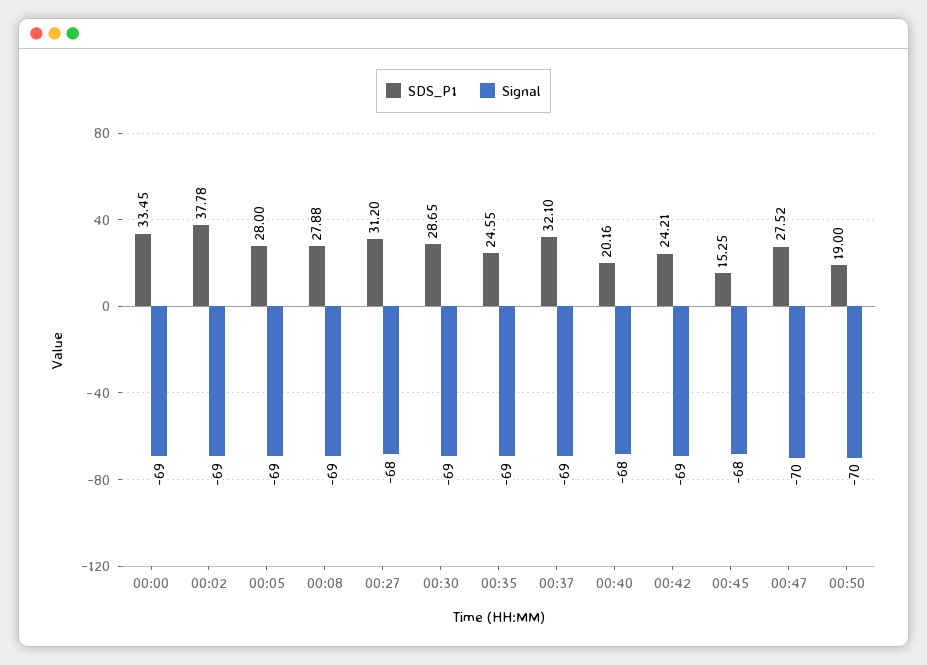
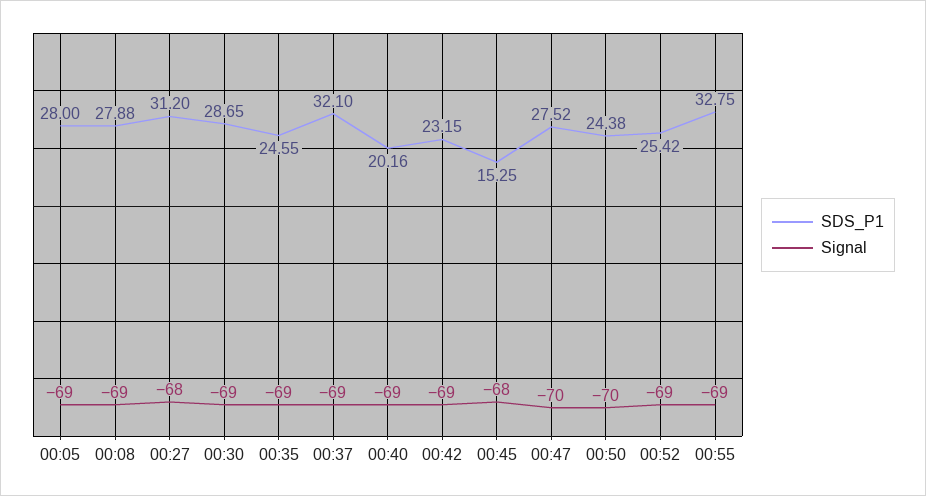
SDS_P1, 00:00: 33.45 -> none
Signal, 00:00: -69 -> none
SDS_P1, 00:02: 37.78 -> none
Signal, 00:02: -69 -> none
Signal, 00:40: -68 -> -69
SDS_P1, 00:42: 24.21 -> 23.15
SDS_P1, 00:50: 19 -> 24.38
SDS_P1, 00:52: none -> 25.42
Signal, 00:52: none -> -69
SDS_P1, 00:55: none -> 32.75
Signal, 00:55: none -> -69

